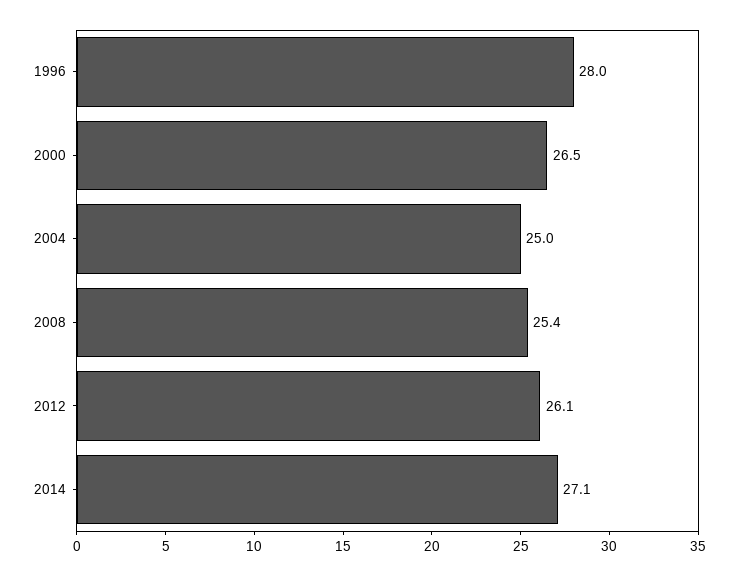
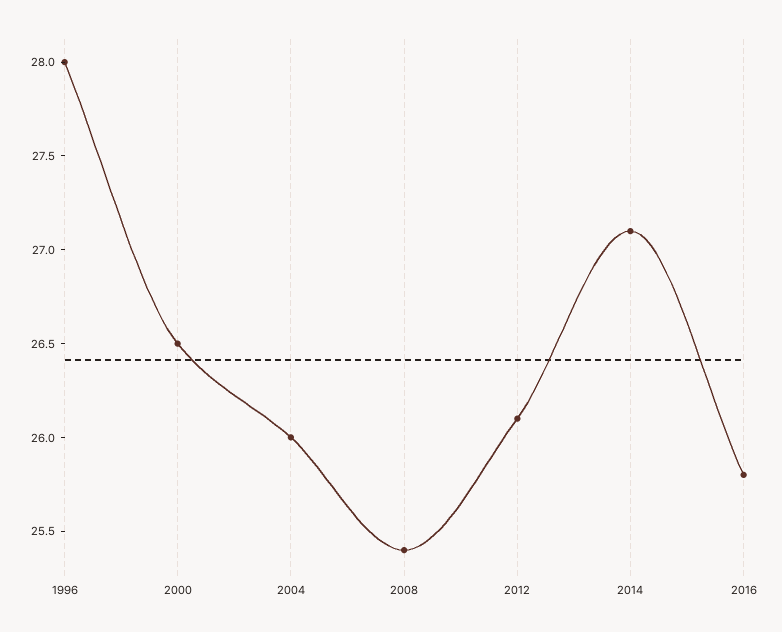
2004: 25 -> 26
2016: none -> 25.8

